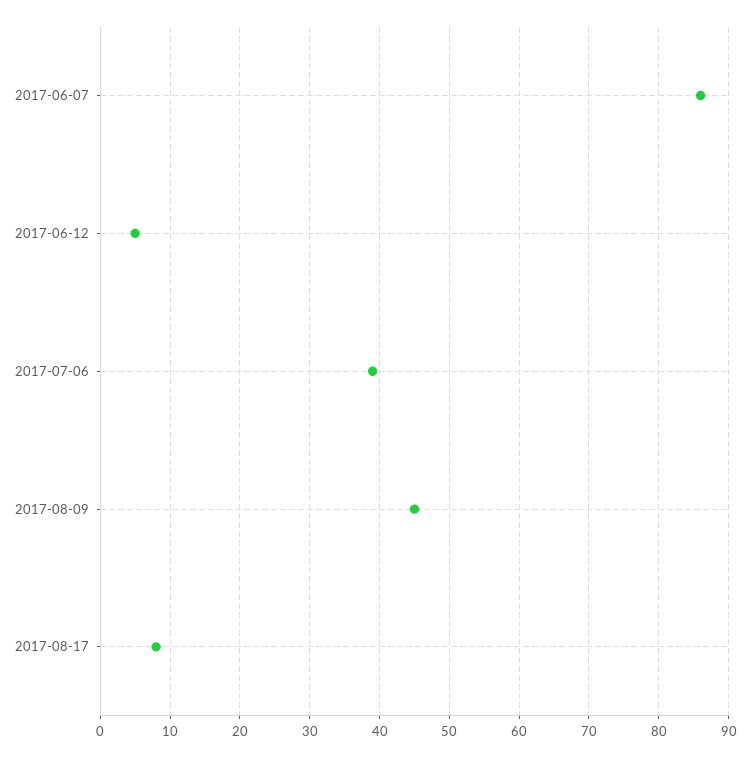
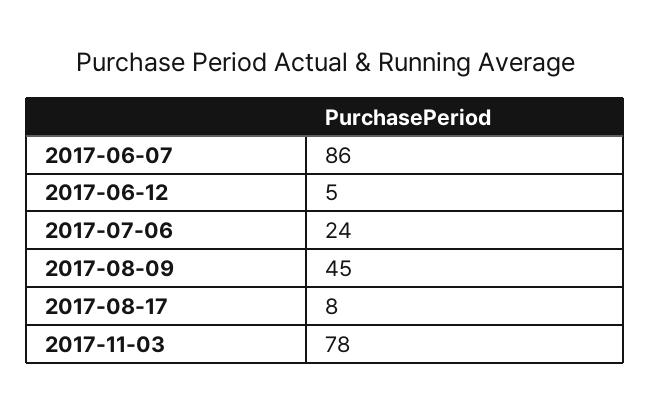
2017-07-06: 39 -> 24
2017-11-03: none -> 78

